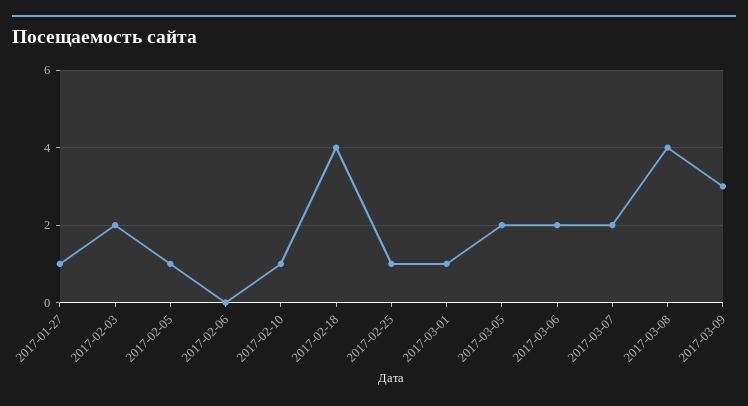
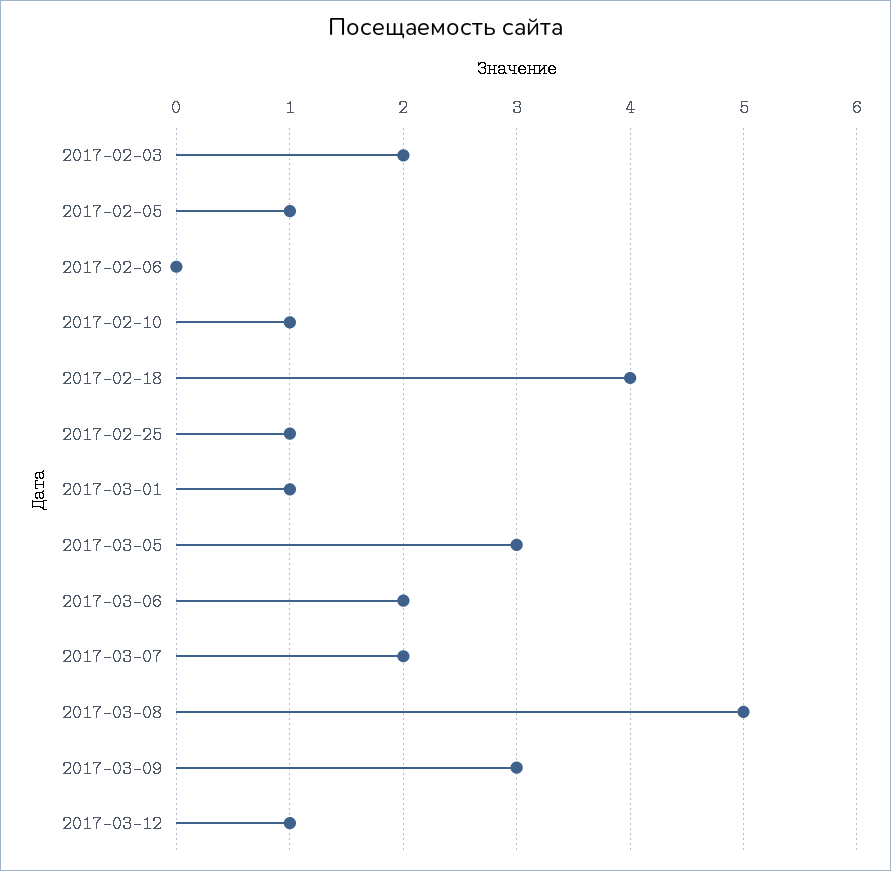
2017-01-27: 1 -> none
2017-03-05: 2 -> 3
2017-03-08: 4 -> 5
2017-03-12: none -> 1

